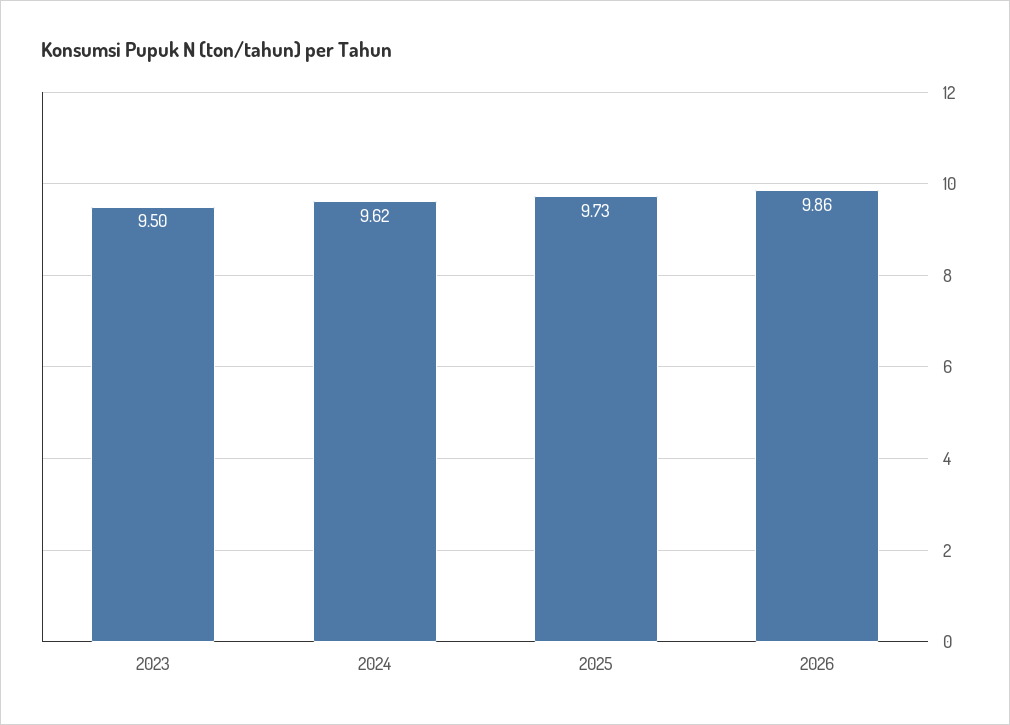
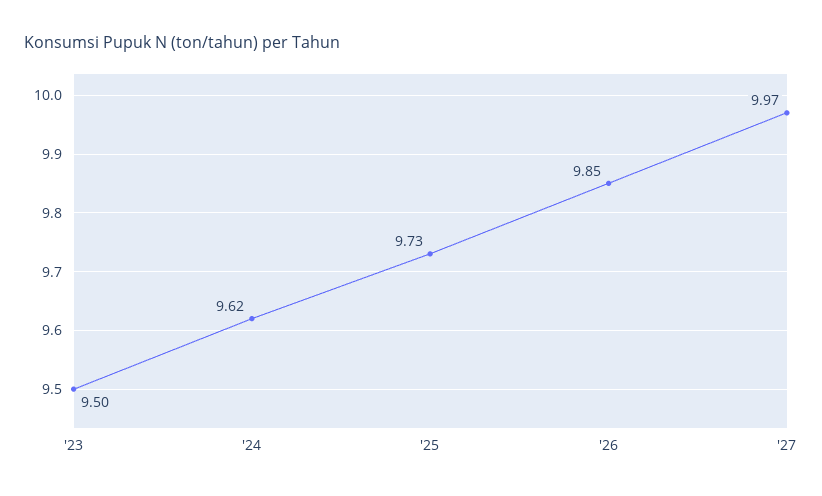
2026: 9.86 -> 9.85
'27: none -> 9.97

